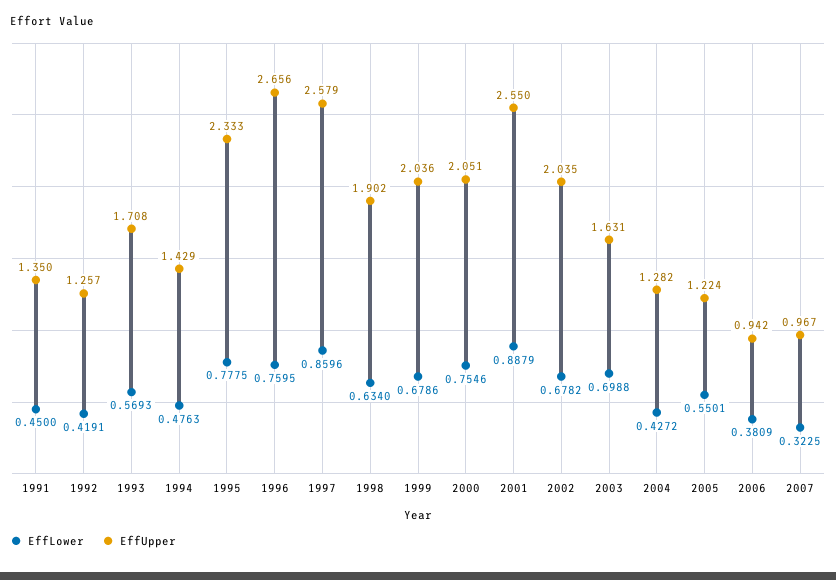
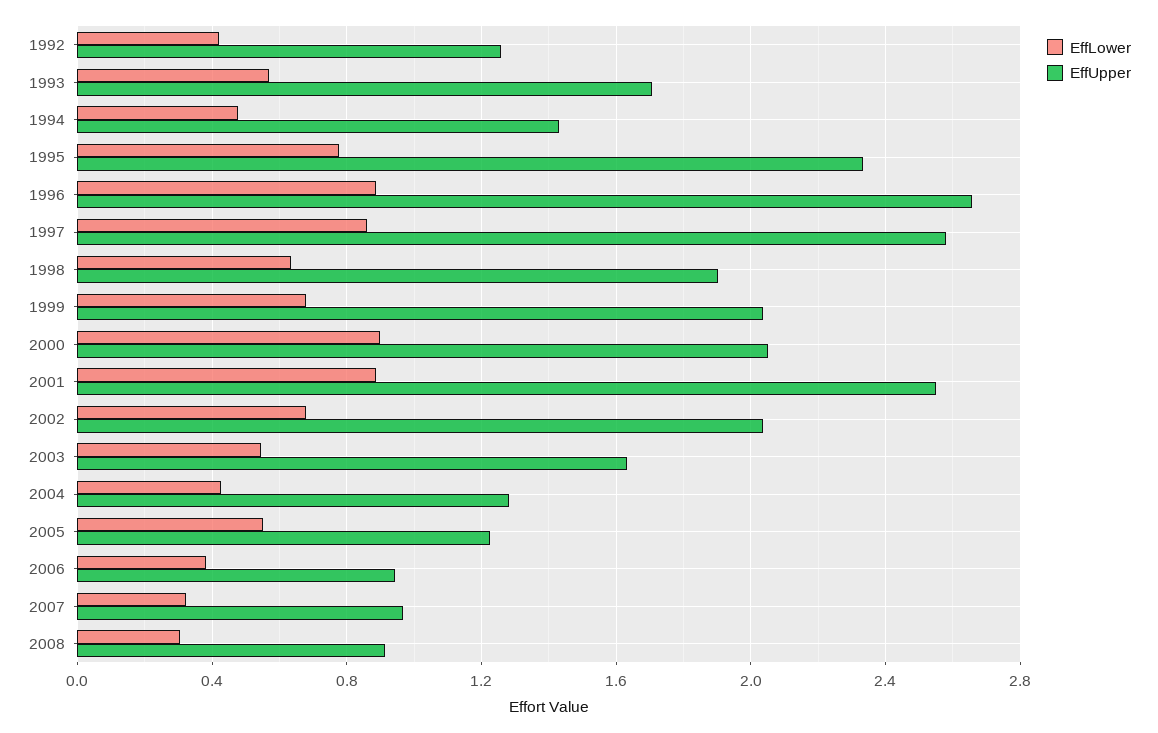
EffLower, 1991: 0.45 -> none
EffUpper, 1991: 1.35 -> none
EffLower, 1996: 0.7595 -> 0.9
EffLower, 2000: 0.7546 -> 0.9
EffLower, 2003: 0.6988 -> 0.55
EffLower, 2008: none -> 0.3
EffUpper, 2008: none -> 0.9

